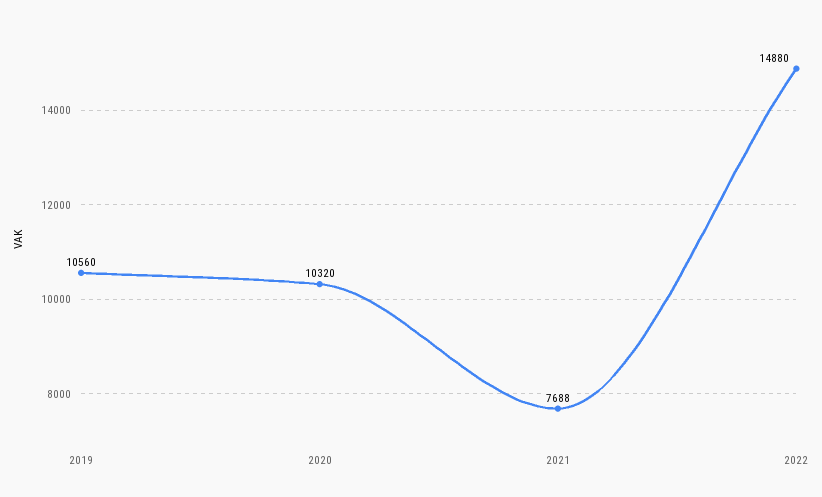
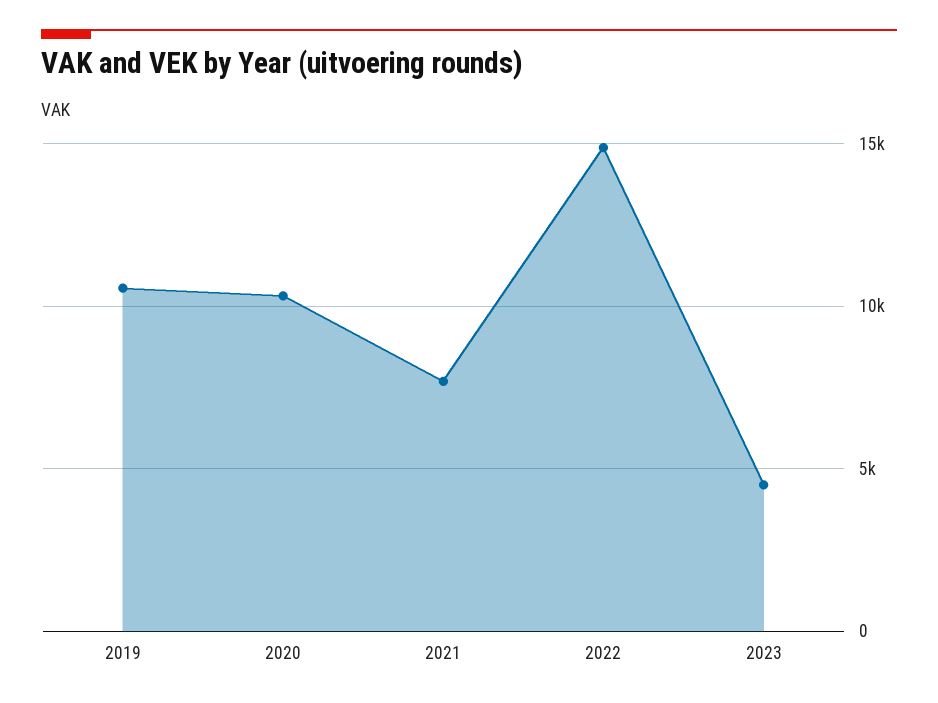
2023: none -> 4500

